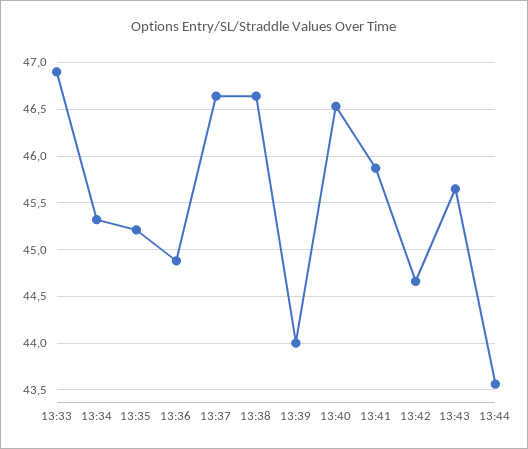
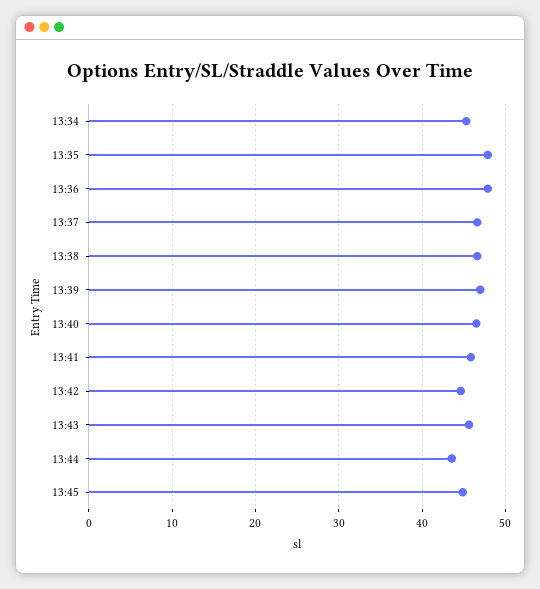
13:33: 46.9 -> none
13:35: 45.2 -> 48
13:36: 44.9 -> 48
13:39: 44 -> 47
13:45: none -> 45

